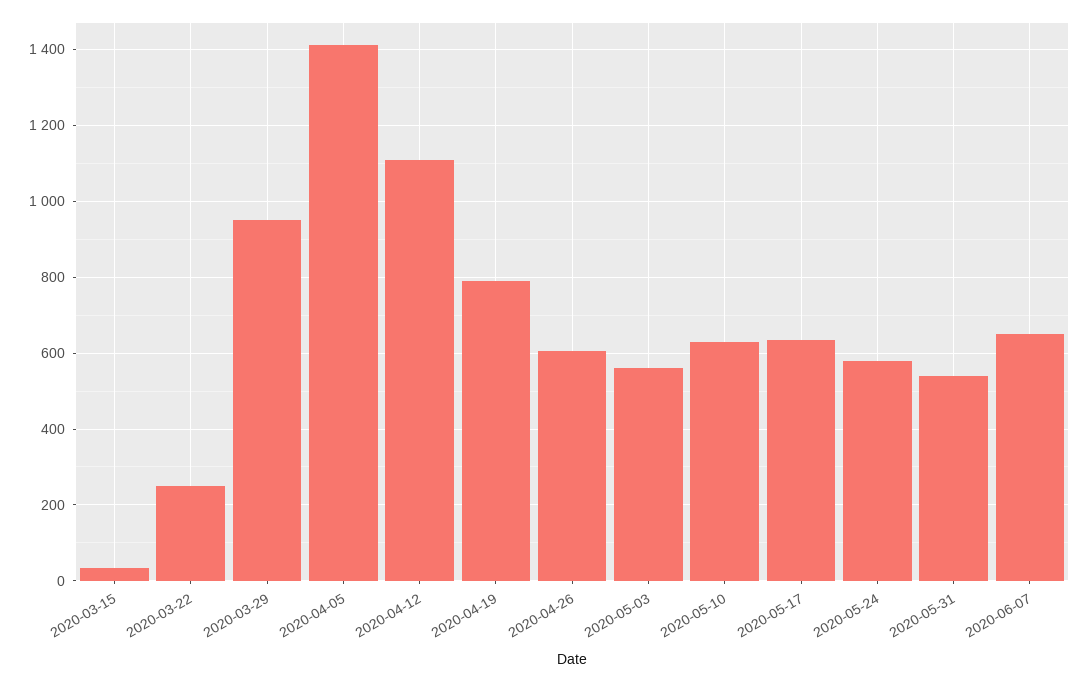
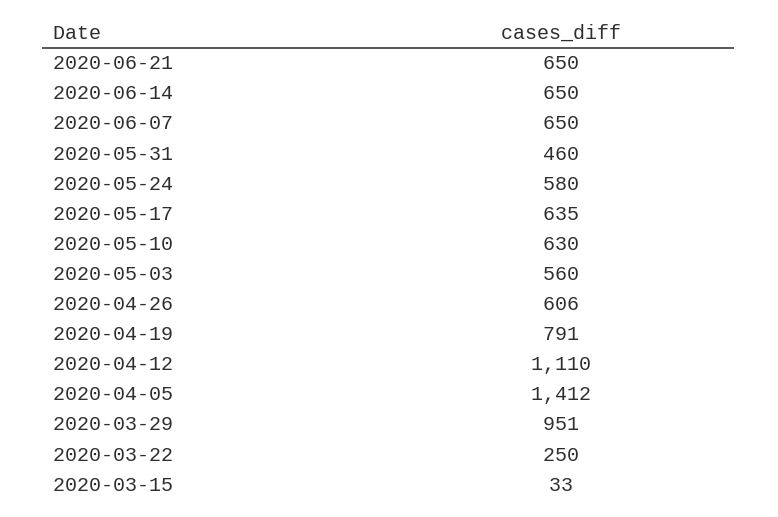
2020-05-31: 540 -> 460
2020-06-21: none -> 650
2020-06-14: none -> 650

